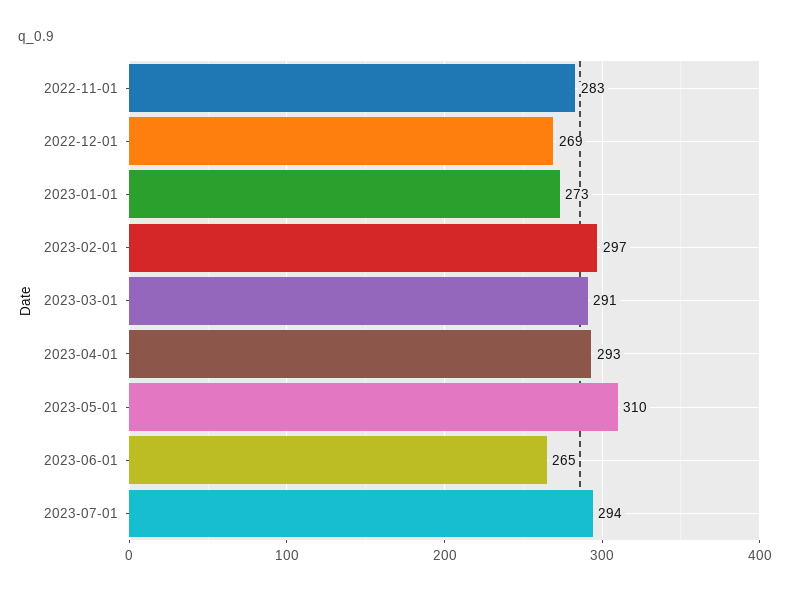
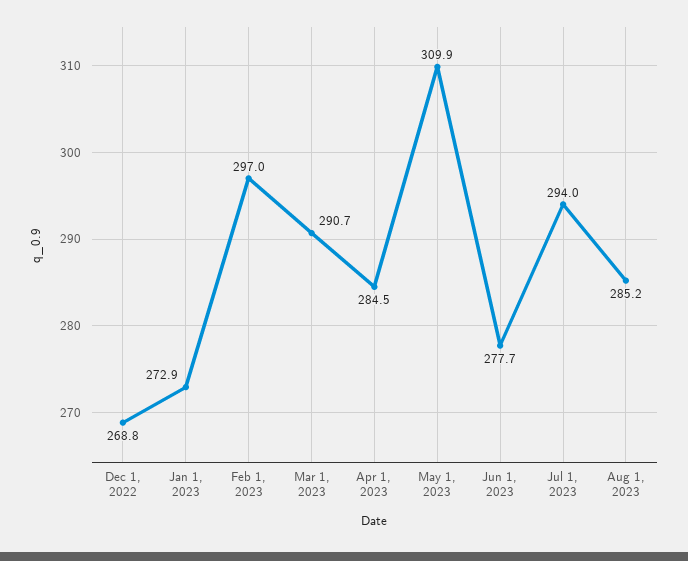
2022-11-01: 283 -> none
2023-04-01: 293 -> 284.5
2023-06-01: 265 -> 277.7
Aug 1, 2023: none -> 285.2

